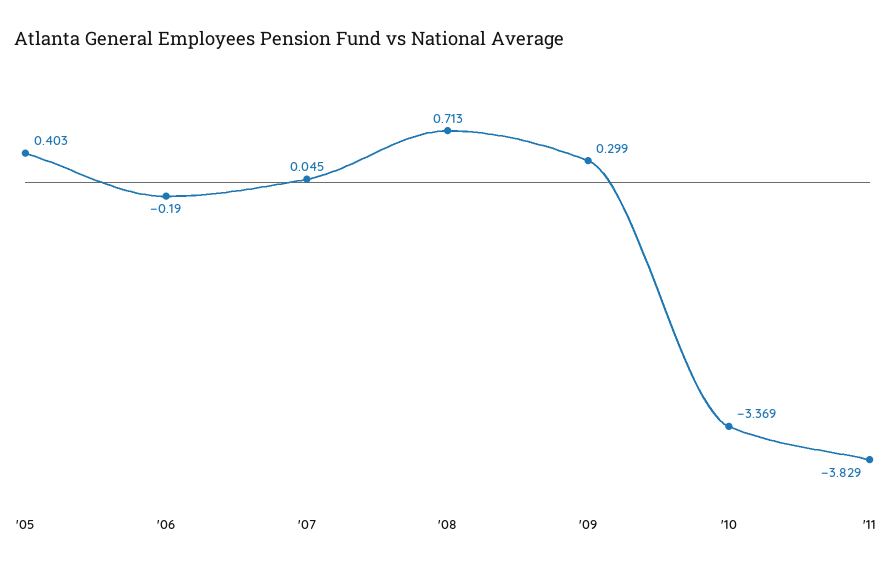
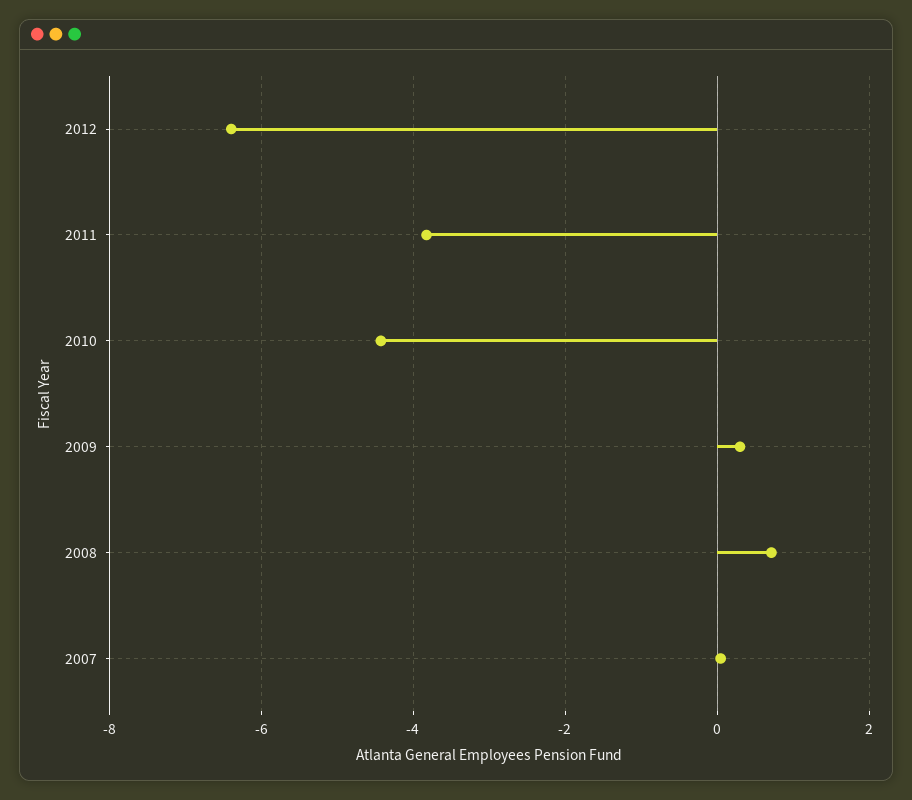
'05: 0.403 -> none
'06: -0.19 -> none
'10: -3.369 -> -4.4
2012: none -> -6.4

